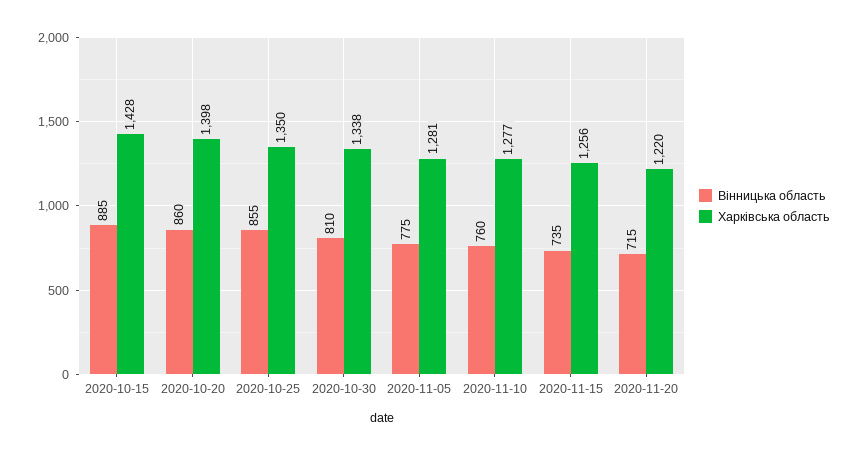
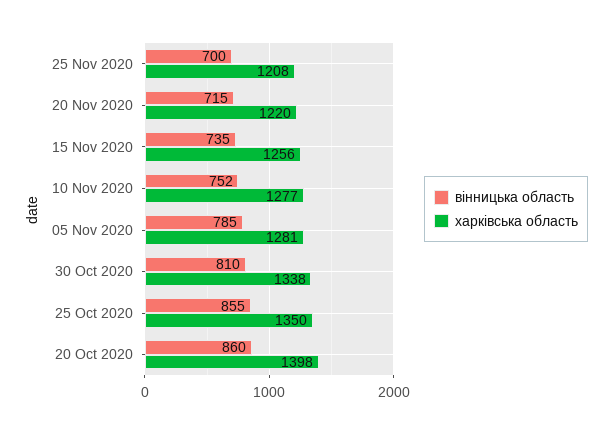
Вінницька область, 2020-10-15: 885 -> none
Харківська область, 2020-10-15: 1428 -> none
Вінницька область, 2020-11-05: 775 -> 785
Вінницька область, 2020-11-10: 760 -> 752
Вінницька область, 25 Nov 2020: none -> 700
Харківська область, 25 Nov 2020: none -> 1208

